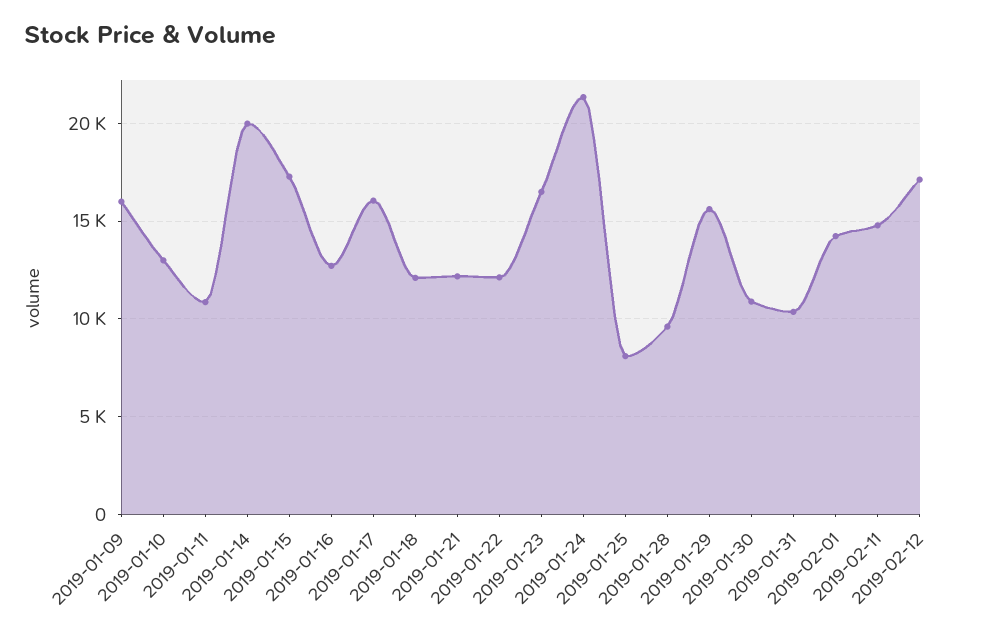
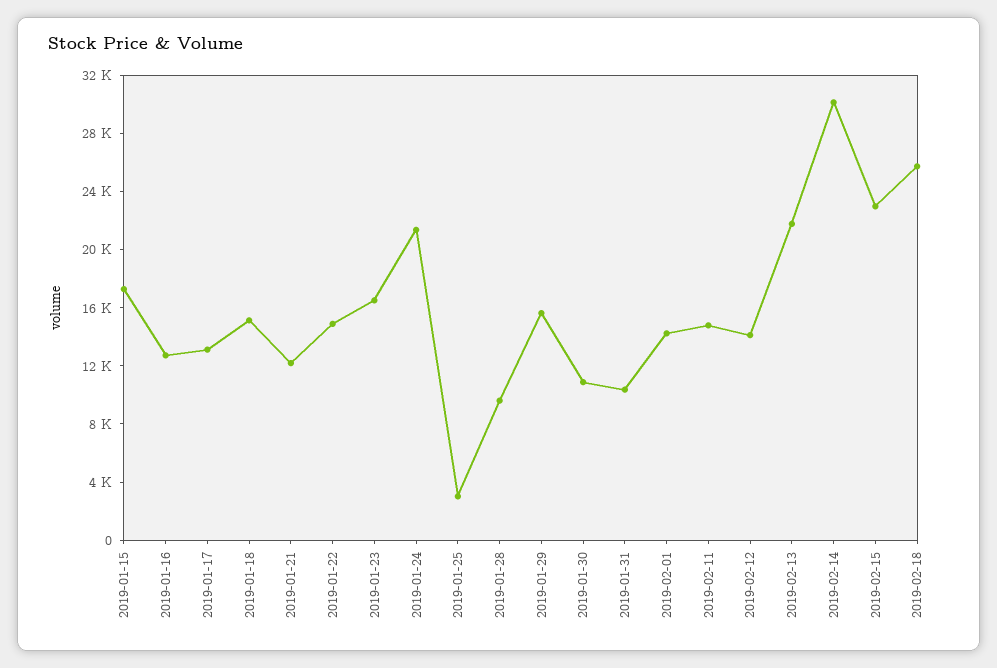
2019-01-09: 16000 -> none
2019-01-10: 13000 -> none
2019-01-11: 11000 -> none
2019-01-14: 20000 -> none
2019-01-17: 16000 -> 13000
2019-01-18: 12000 -> 15000
2019-01-22: 12000 -> 15000
2019-01-25: 8000 -> 3000
2019-02-12: 17000 -> 14000
2019-02-13: none -> 22000
2019-02-14: none -> 30000
2019-02-15: none -> 23000
2019-02-18: none -> 26000

